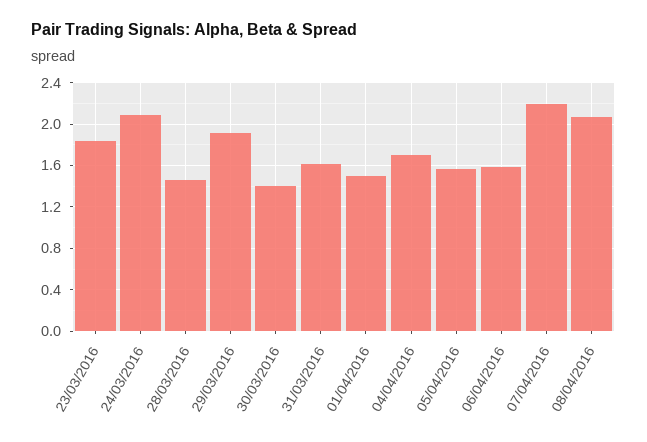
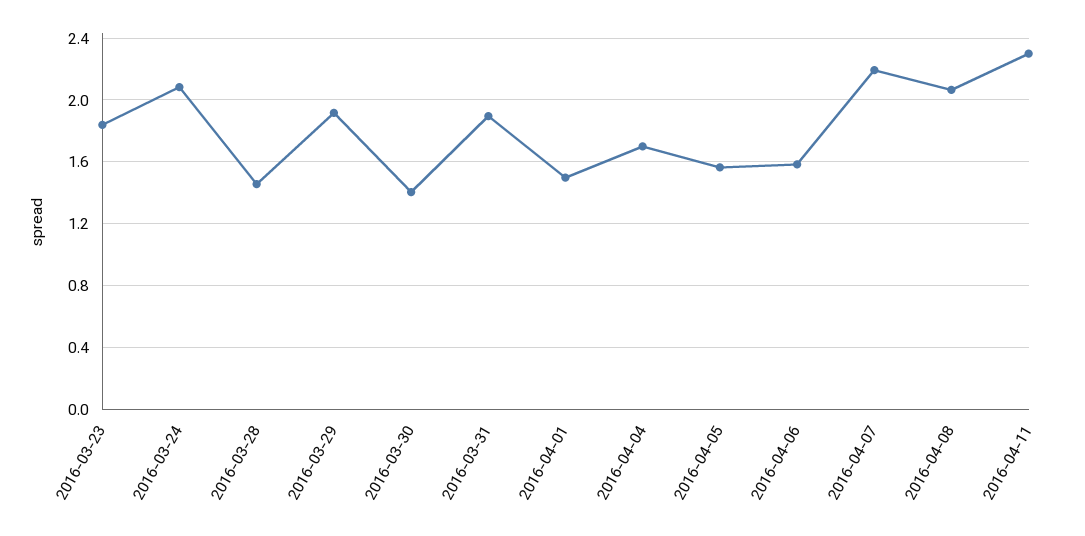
31/03/2016: 1.6 -> 1.9
2016-04-11: none -> 2.3

